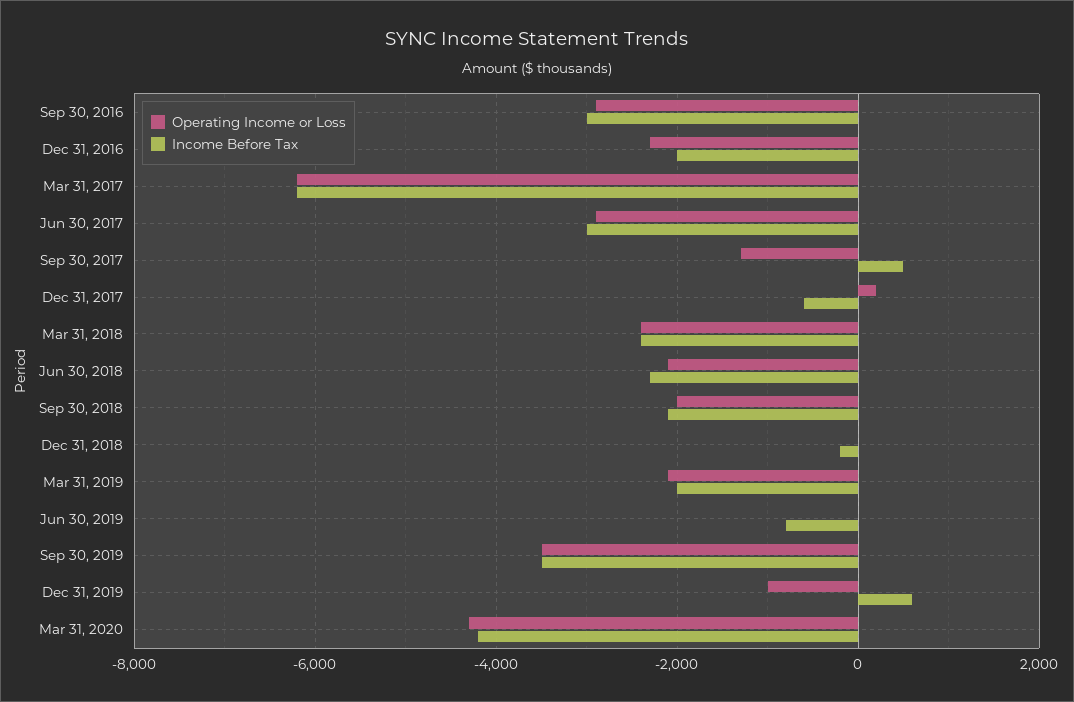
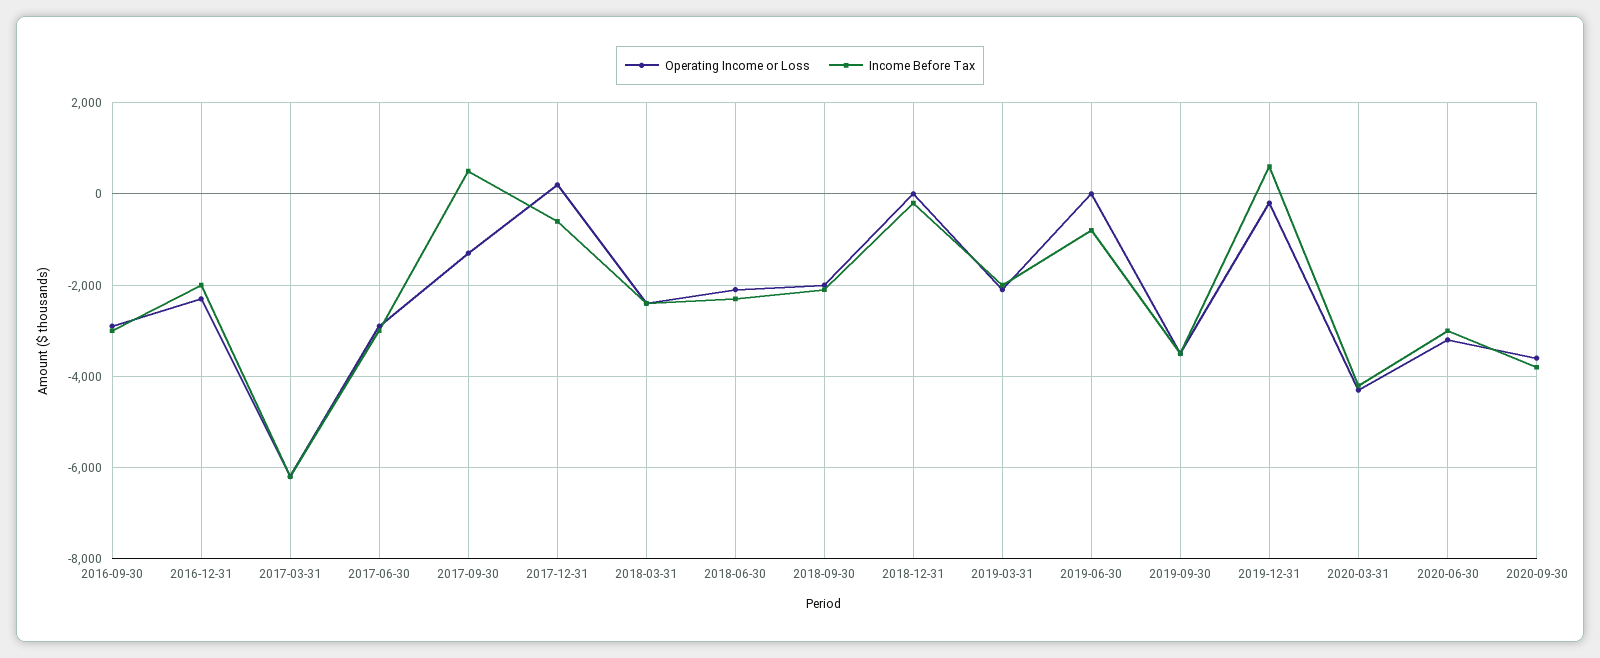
Operating Income or Loss, Dec 31, 2019: -1000 -> -200
Operating Income or Loss, 2020-06-30: none -> -3200
Income Before Tax, 2020-06-30: none -> -3000
Operating Income or Loss, 2020-09-30: none -> -3600
Income Before Tax, 2020-09-30: none -> -3800

